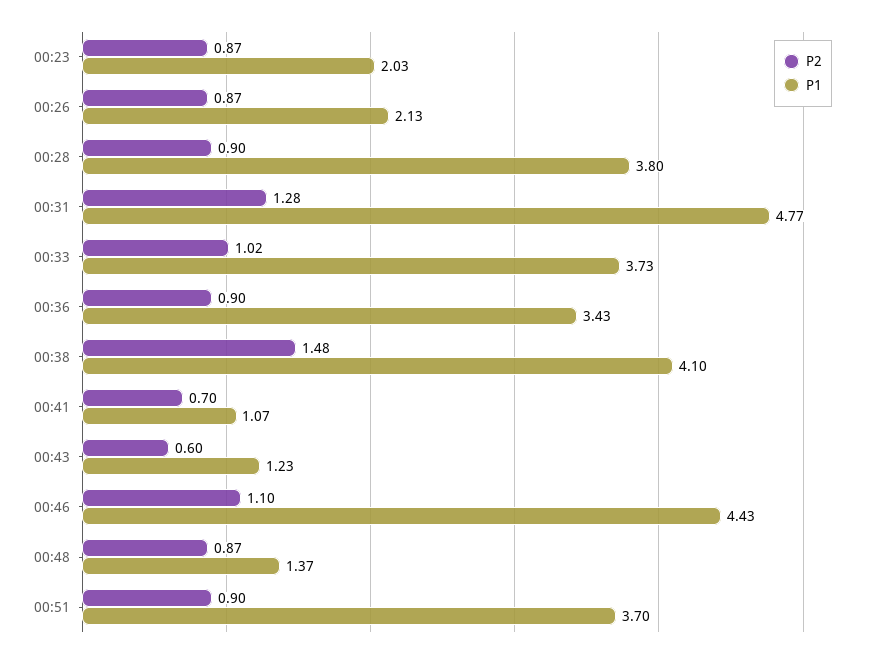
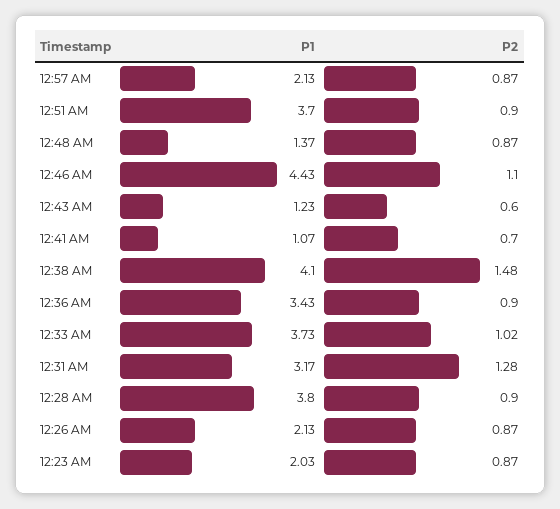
P1, 00:31: 4.77 -> 3.17
P1, 12:57 AM: none -> 2.13
P2, 12:57 AM: none -> 0.87

